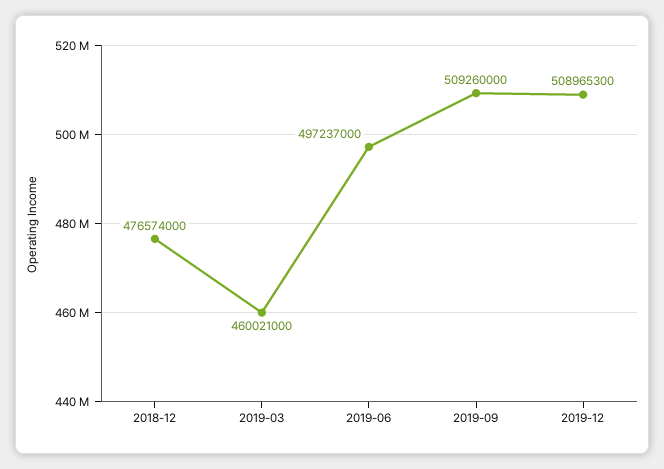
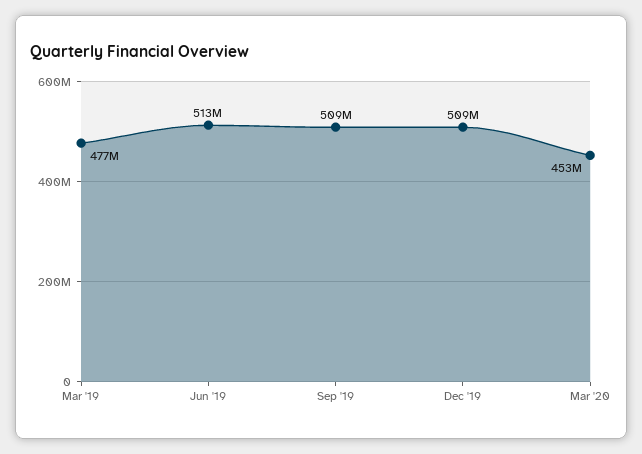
2018-12: 476574000 -> none
2019-03: 460021000 -> 477000000
2019-06: 497237000 -> 513000000
Mar '20: none -> 453000000

